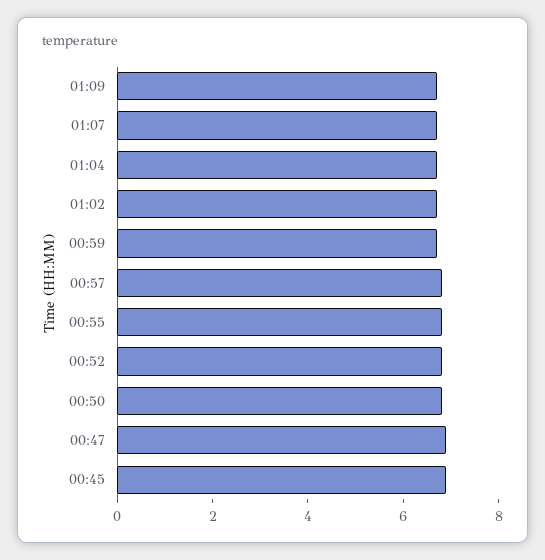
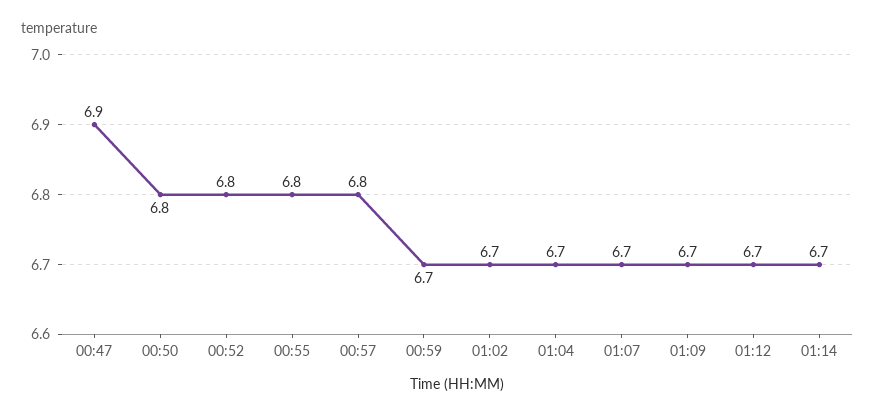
00:45: 7 -> none
01:12: none -> 6.7
01:14: none -> 6.7

